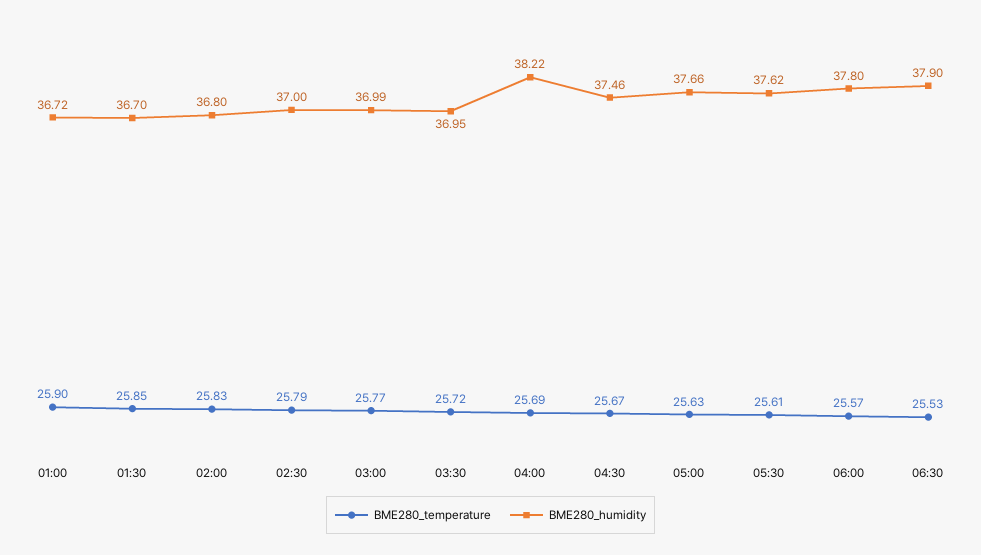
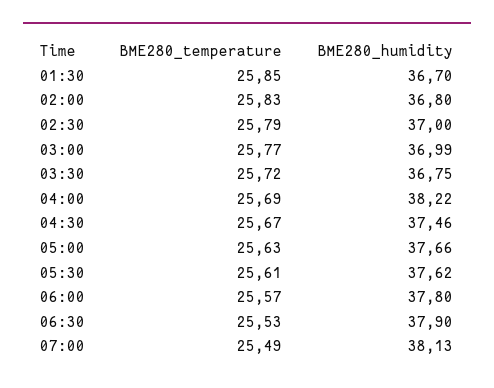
BME280_temperature, 01:00: 25.9 -> none
BME280_humidity, 01:00: 36.72 -> none
BME280_humidity, 03:30: 36.95 -> 36.75
BME280_temperature, 07:00: none -> 25.49
BME280_humidity, 07:00: none -> 38.13

